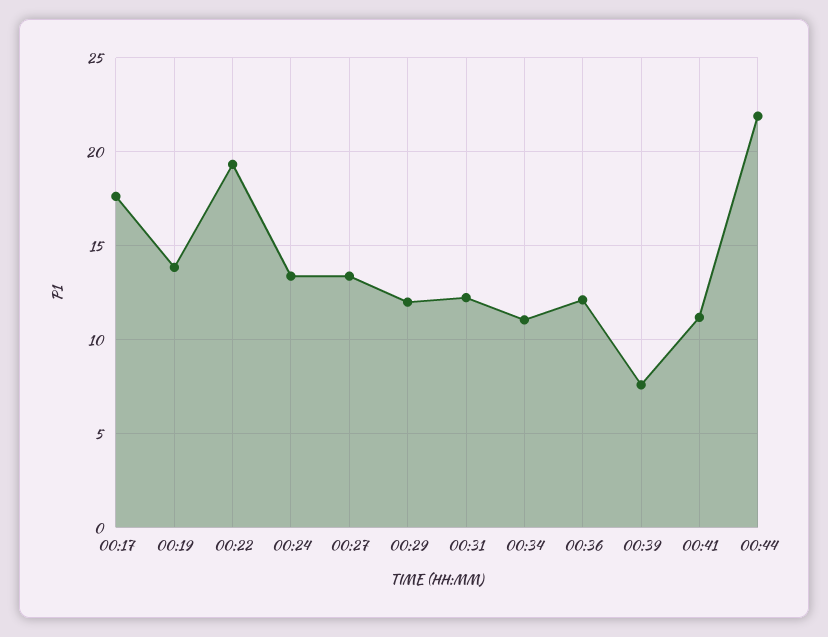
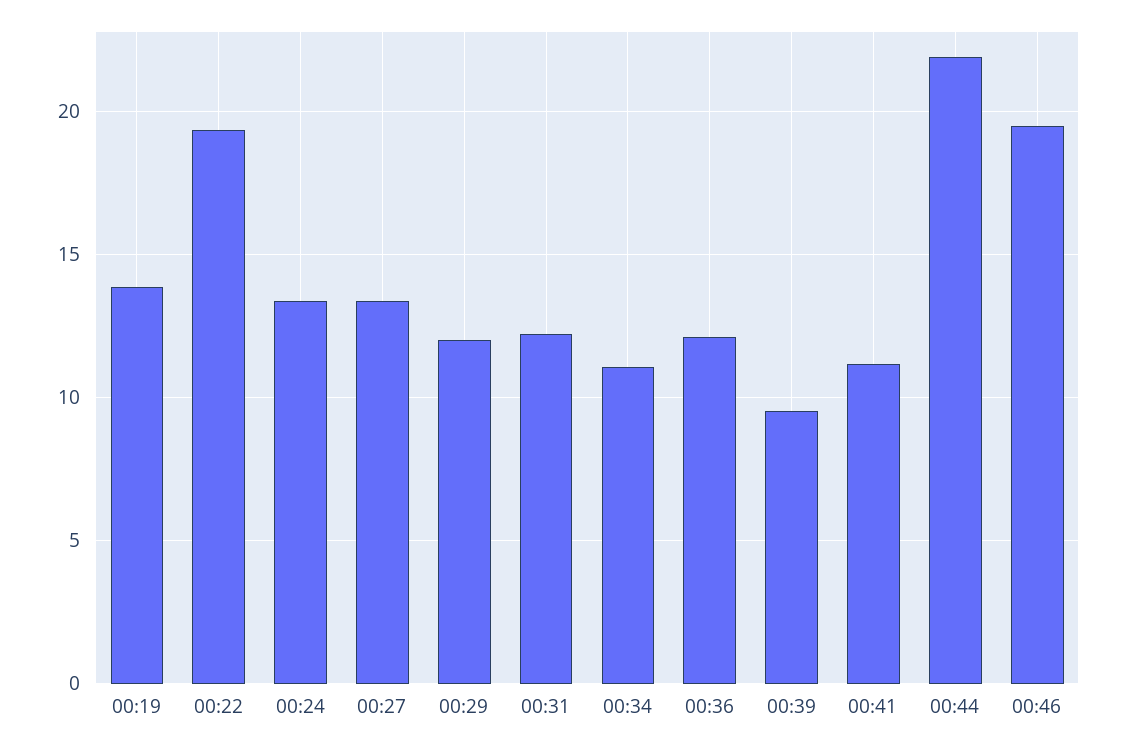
00:17: 17.5 -> none
00:39: 7.5 -> 9.5
00:46: none -> 19.5

